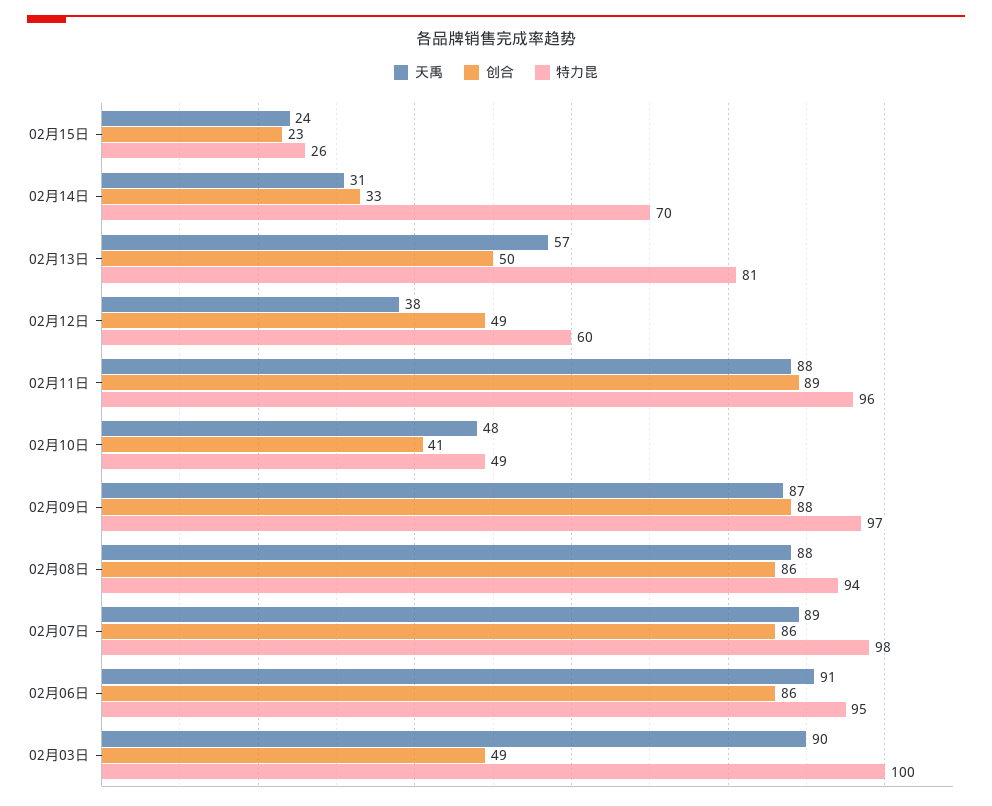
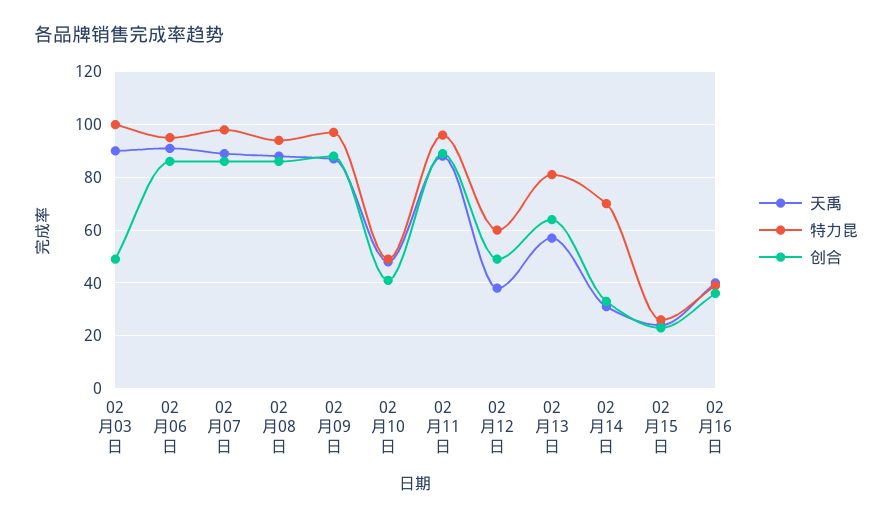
创合, 02月13日: 50 -> 65
天禹, 02月16日: none -> 40
特力昆, 02月16日: none -> 40
创合, 02月16日: none -> 35

